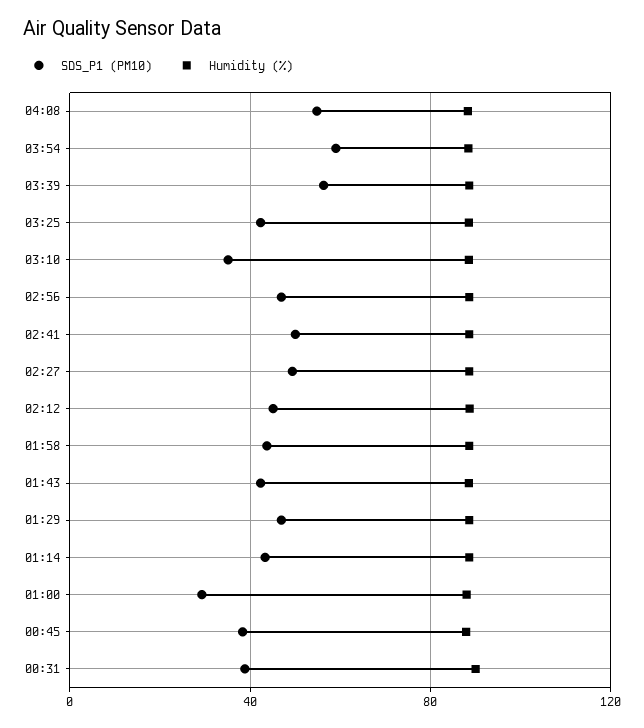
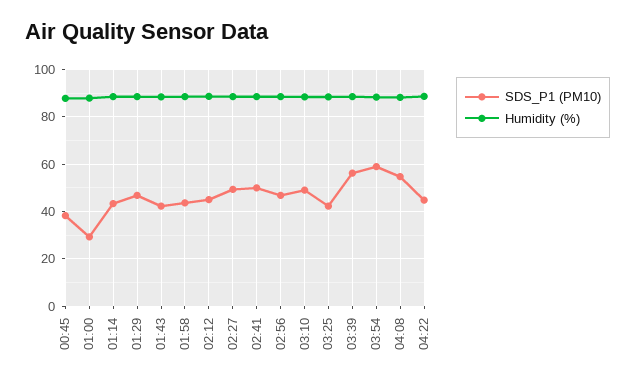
SDS_P1 (PM10), 03:10: 35 -> 50
SDS_P1 (PM10), 00:31: 40 -> none
Humidity (%), 00:31: 90 -> none
SDS_P1 (PM10), 04:22: none -> 45
Humidity (%), 04:22: none -> 90

